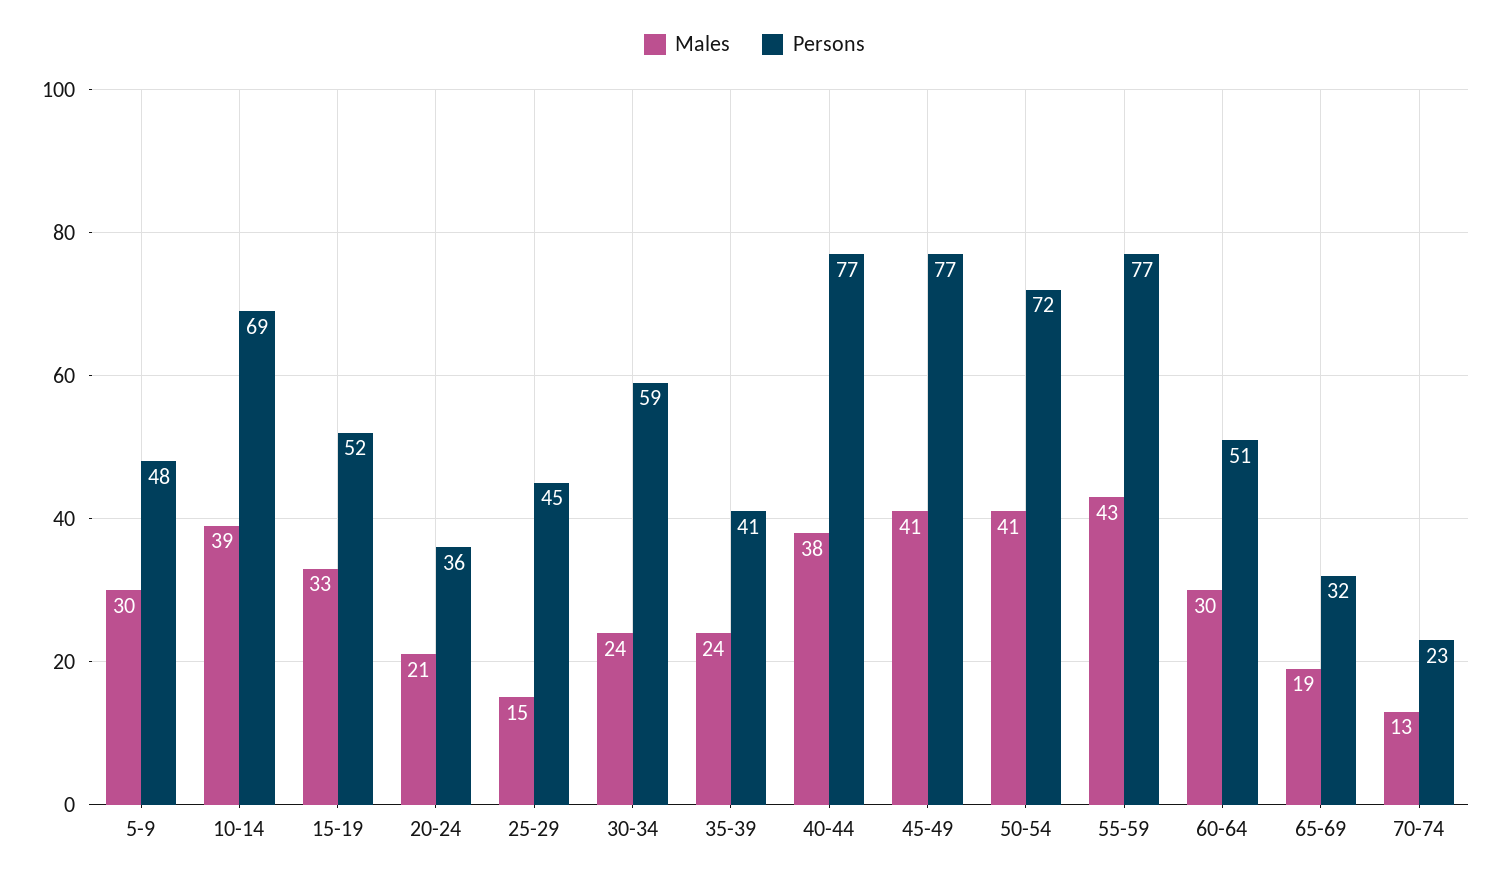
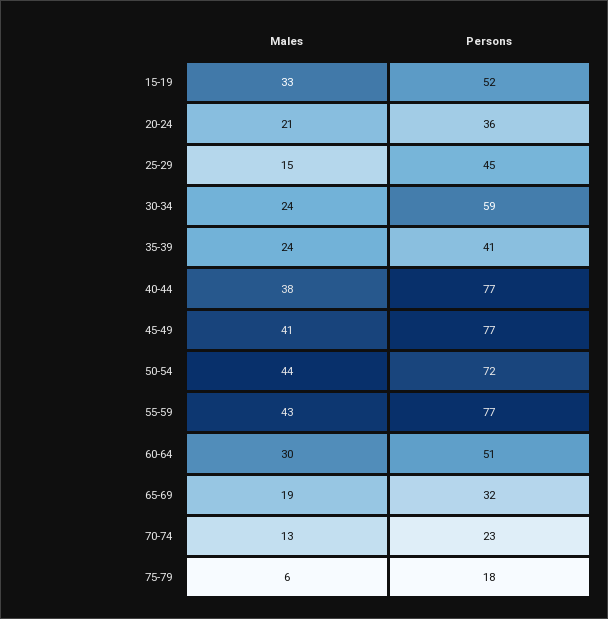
Males, 5-9: 30 -> none
Persons, 5-9: 48 -> none
Males, 10-14: 39 -> none
Persons, 10-14: 69 -> none
Males, 50-54: 41 -> 44
Males, 75-79: none -> 6
Persons, 75-79: none -> 18

